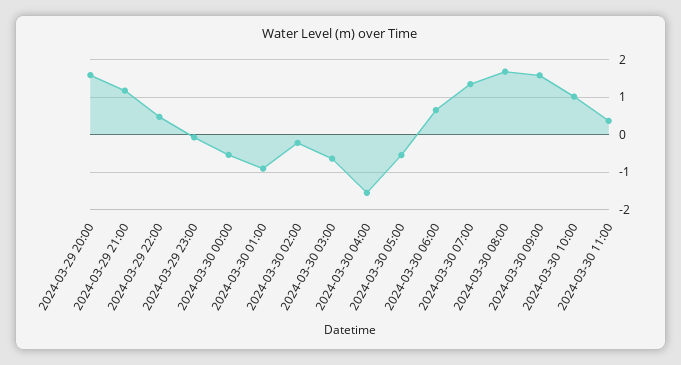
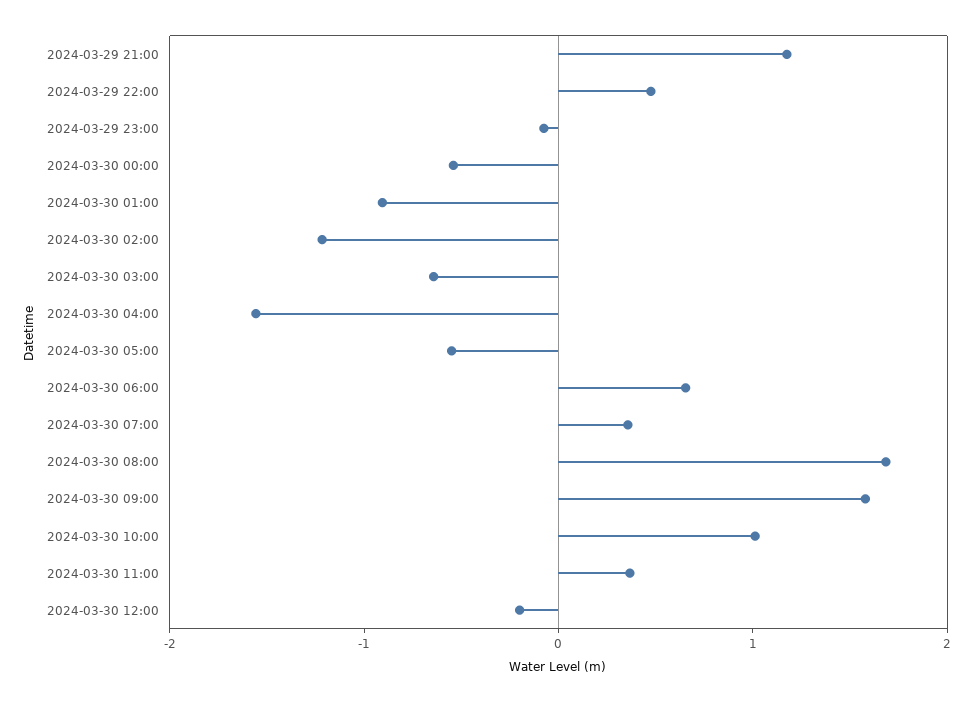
2024-03-29 20:00: 1.6 -> none
2024-03-30 02:00: -0.2 -> -1.2
2024-03-30 07:00: 1.4 -> 0.4
2024-03-30 12:00: none -> -0.2

